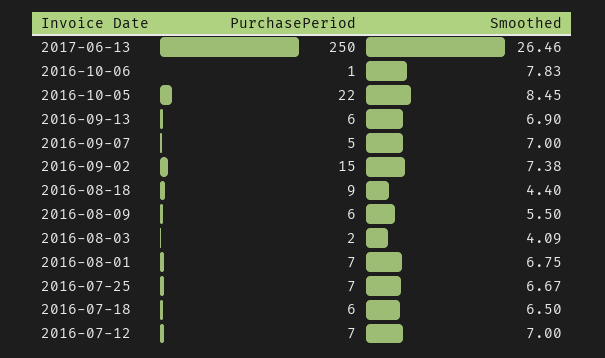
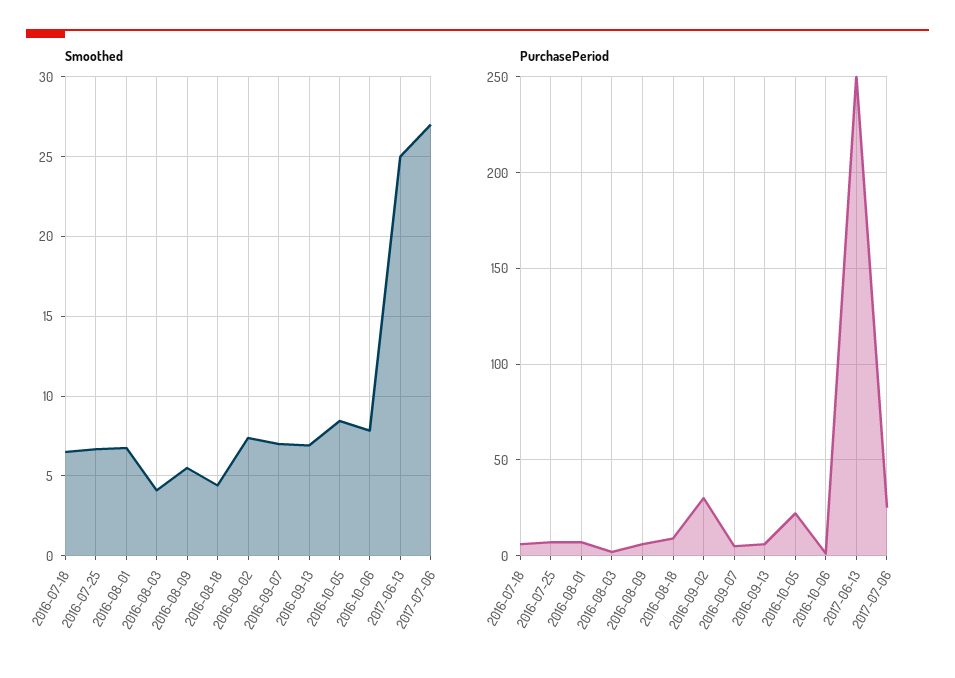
Smoothed, 2017-06-13: 26.46 -> 25
PurchasePeriod, 2016-09-02: 15 -> 30
PurchasePeriod, 2016-07-12: 7 -> none
Smoothed, 2016-07-12: 7 -> none
Smoothed, 2017-07-06: none -> 27
PurchasePeriod, 2017-07-06: none -> 25

